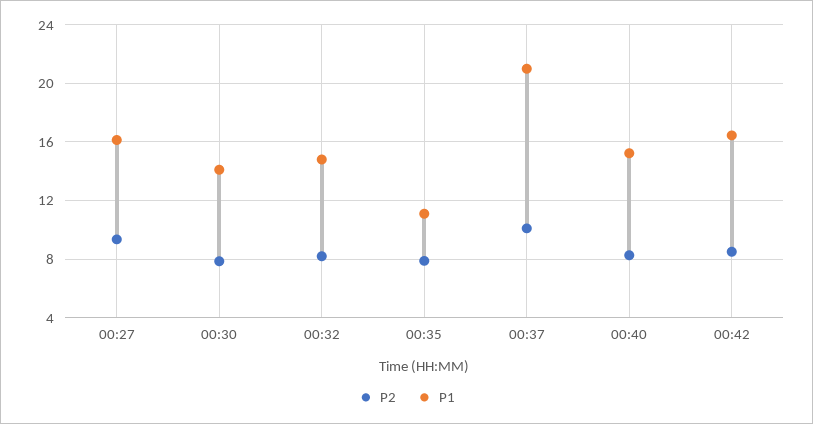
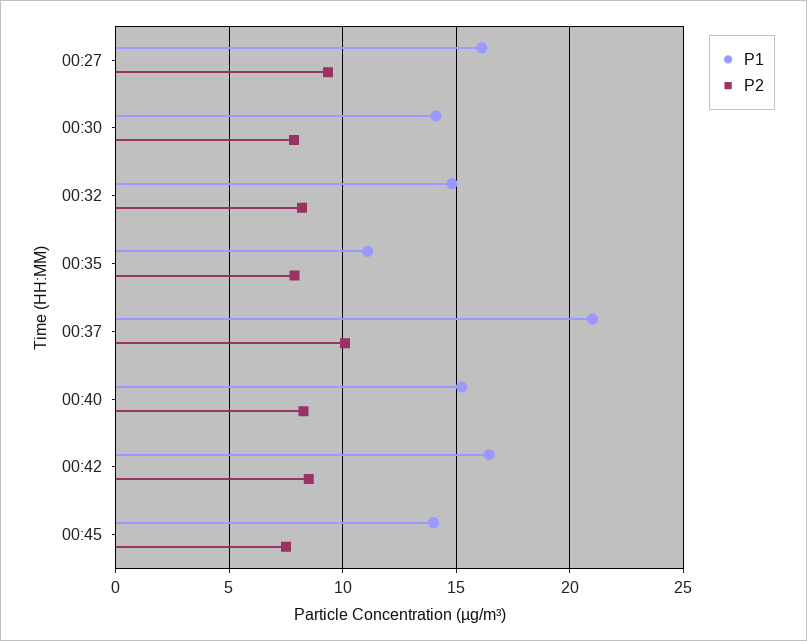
P1, 00:45: none -> 14
P2, 00:45: none -> 7.5

